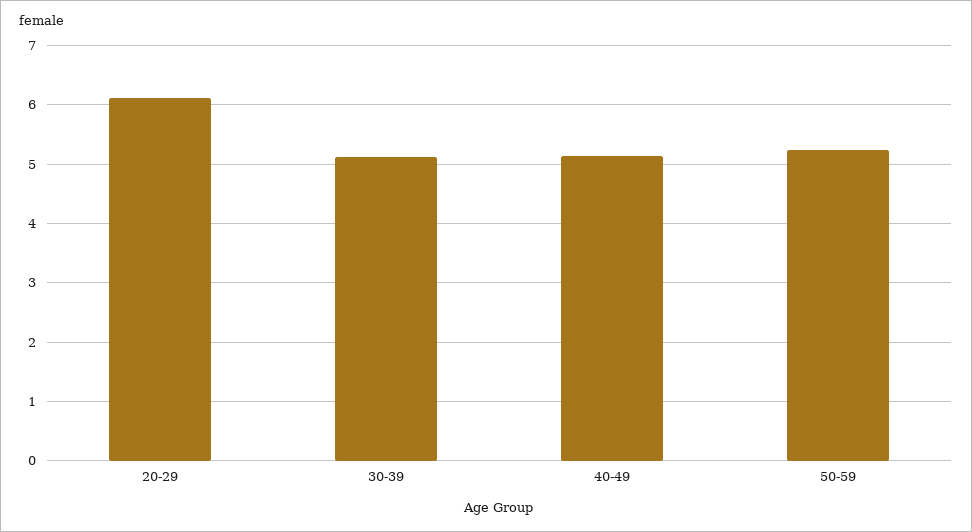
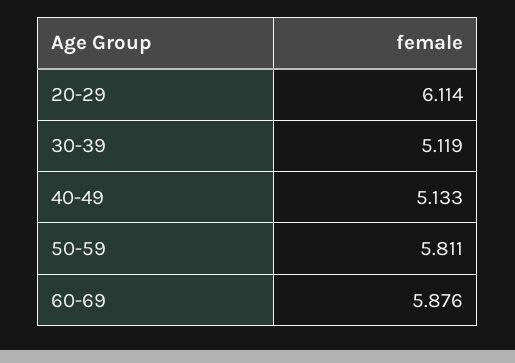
50-59: 5.2 -> 5.811
60-69: none -> 5.876

